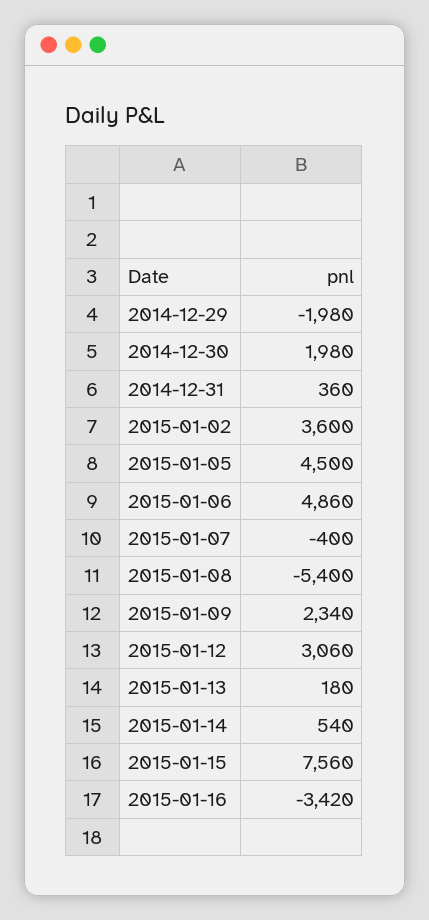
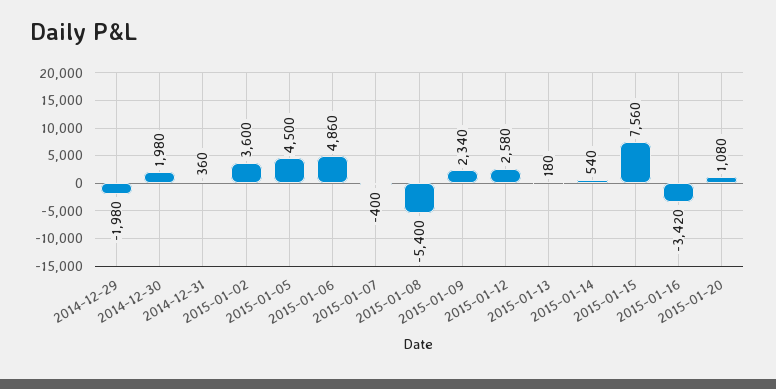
2015-01-12: 3060 -> 2580
2015-01-20: none -> 1080

